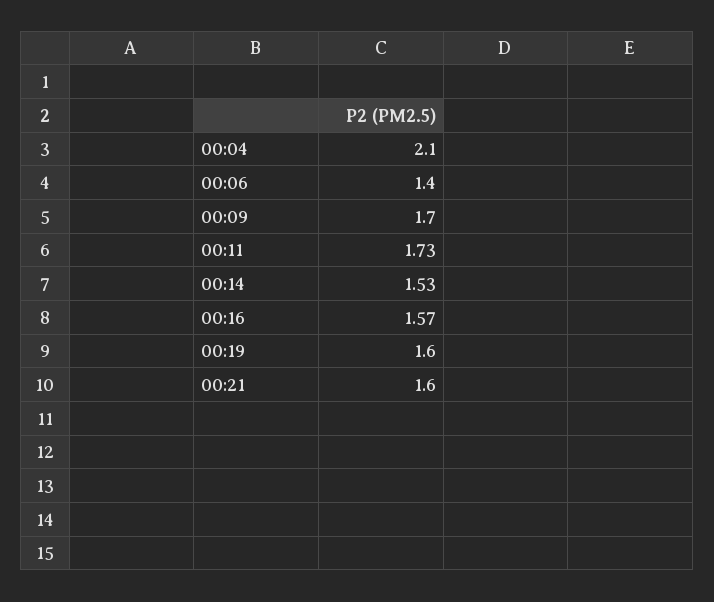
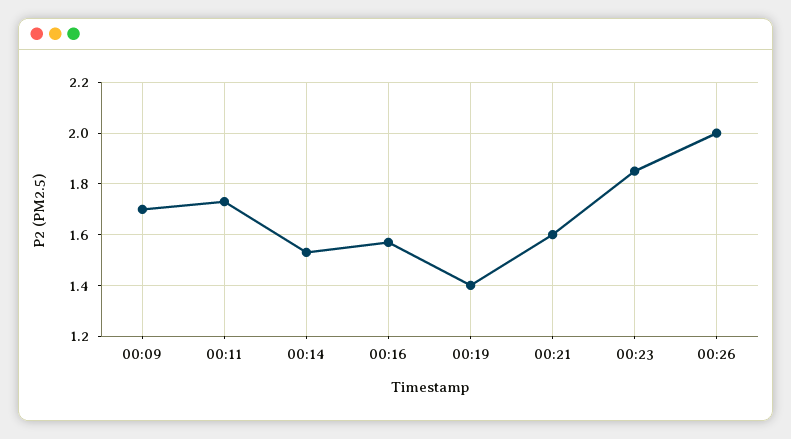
00:04: 2.1 -> none
00:06: 1.4 -> none
00:19: 1.6 -> 1.4
00:23: none -> 1.85
00:26: none -> 2

